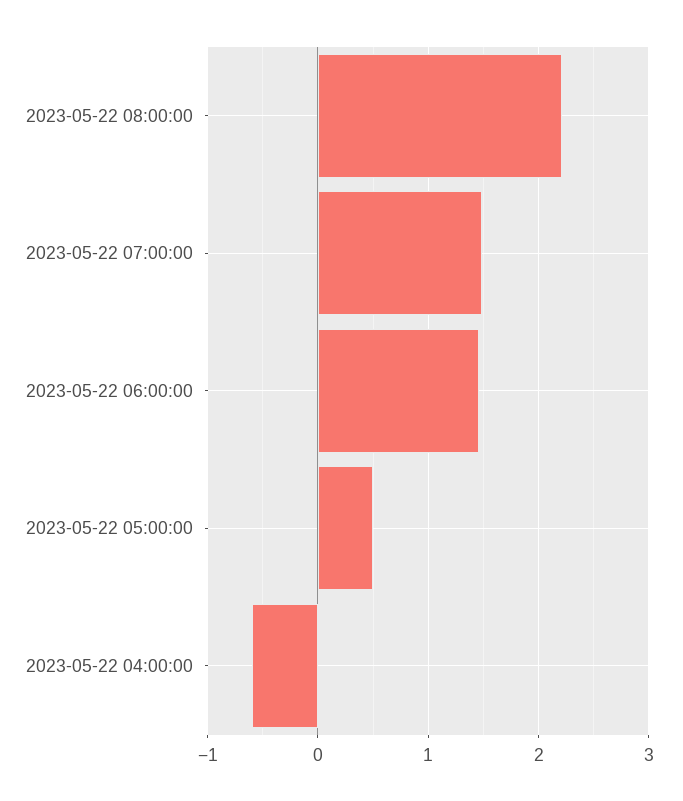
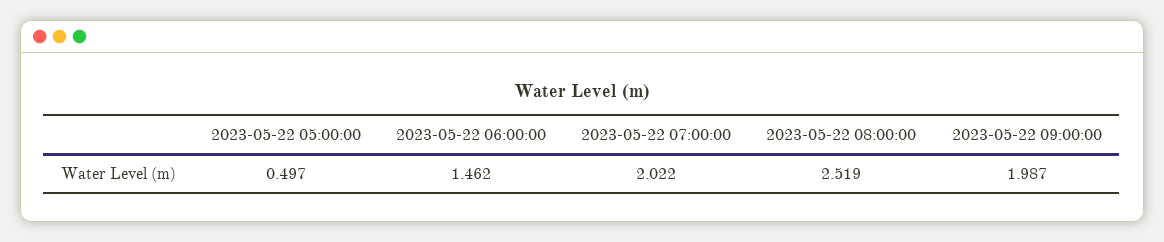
2023-05-22 08:00:00: 2.2 -> 2.519
2023-05-22 07:00:00: 1.5 -> 2.022
2023-05-22 04:00:00: -0.6 -> none
2023-05-22 09:00:00: none -> 1.987

